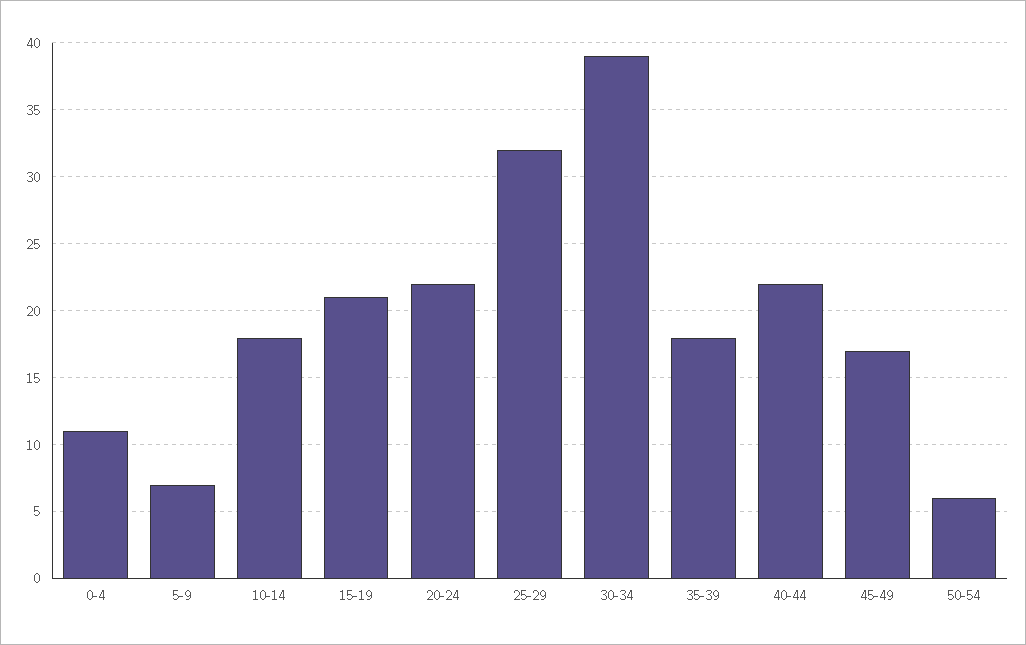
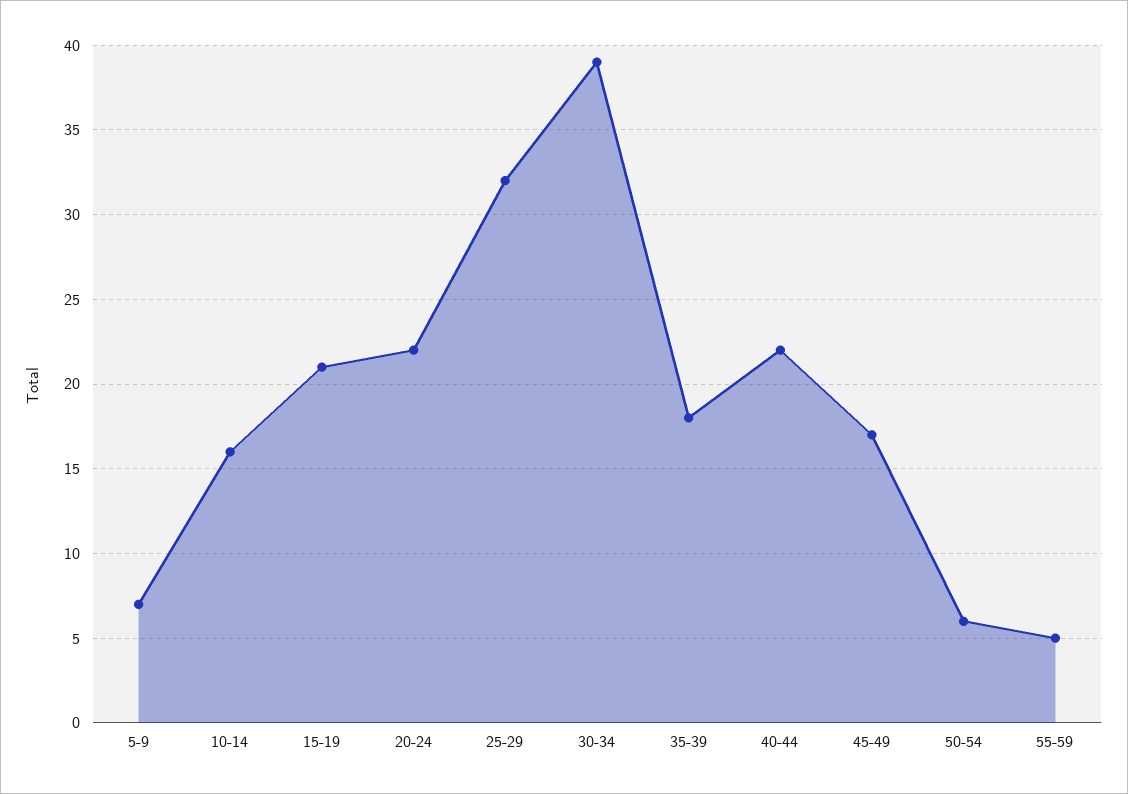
0-4: 11 -> none
10-14: 18 -> 16
55-59: none -> 5

